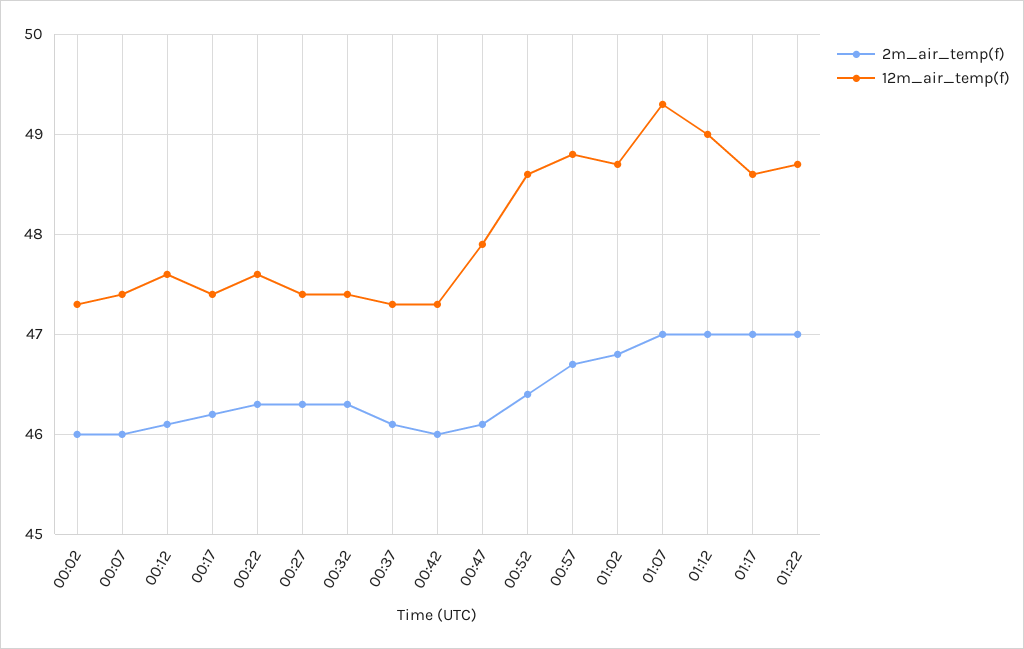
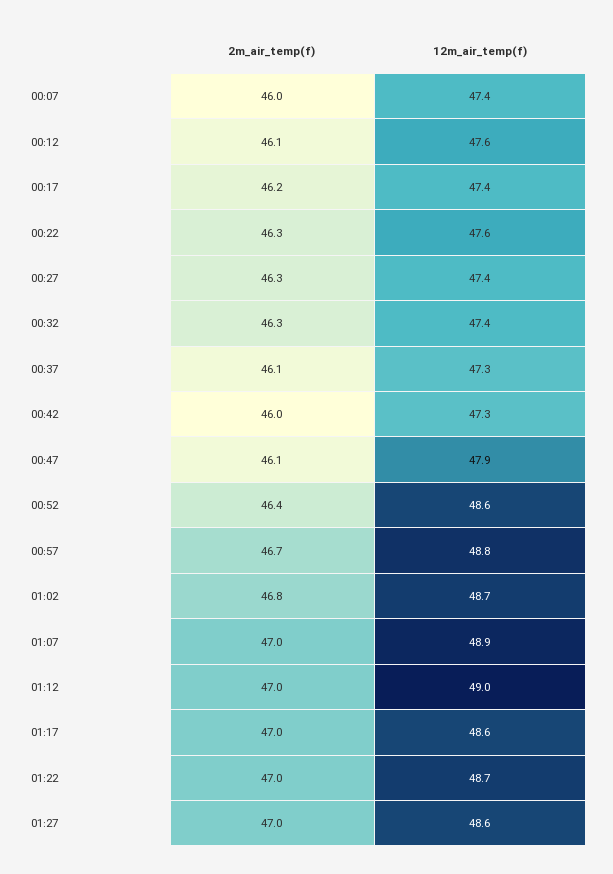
2m_air_temp(f), 00:02: 46 -> none
12m_air_temp(f), 00:02: 47.3 -> none
12m_air_temp(f), 01:07: 49.3 -> 48.9
2m_air_temp(f), 01:27: none -> 47
12m_air_temp(f), 01:27: none -> 48.6

